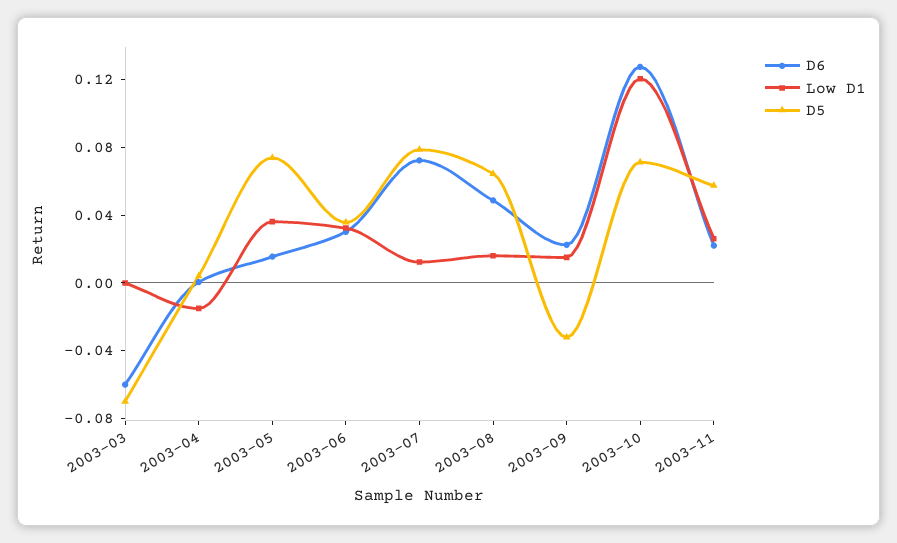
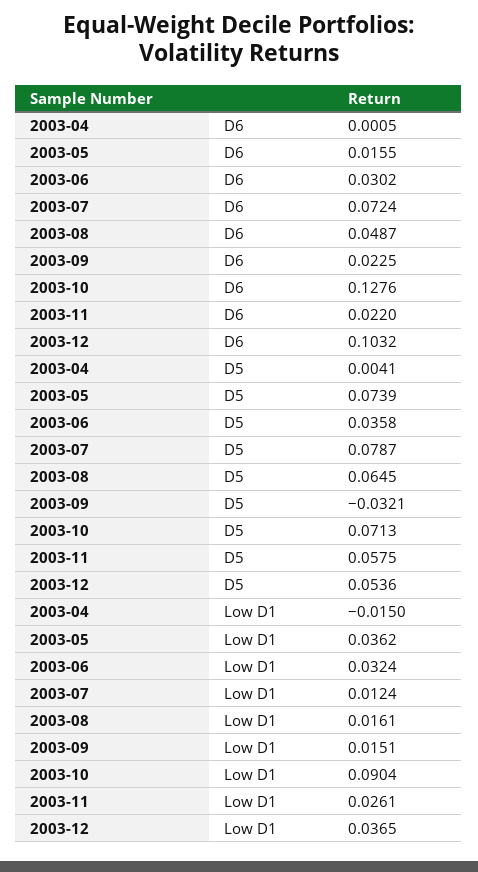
D6, 2003-03: -0.06 -> none
Low D1, 2003-03: 0 -> none
D5, 2003-03: -0.07 -> none
Low D1, 2003-10: 0.12 -> 0.0904
D6, 2003-12: none -> 0.1032
D5, 2003-12: none -> 0.0536
Low D1, 2003-12: none -> 0.0365

